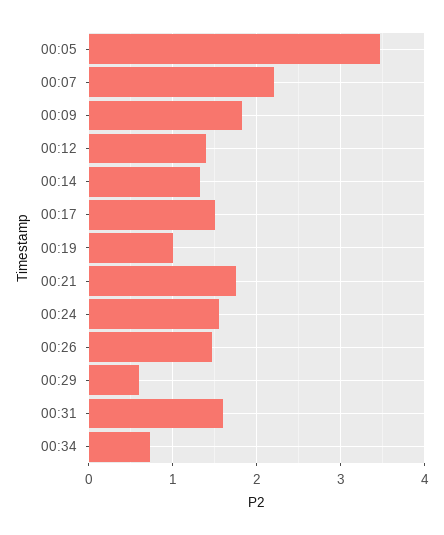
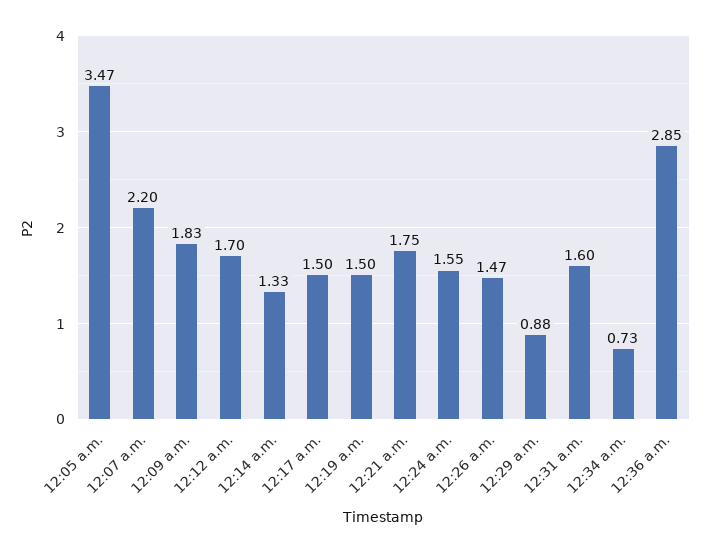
00:12: 1.4 -> 1.7
00:19: 1 -> 1.5
00:29: 0.6 -> 0.88
12:36 a.m.: none -> 2.85

